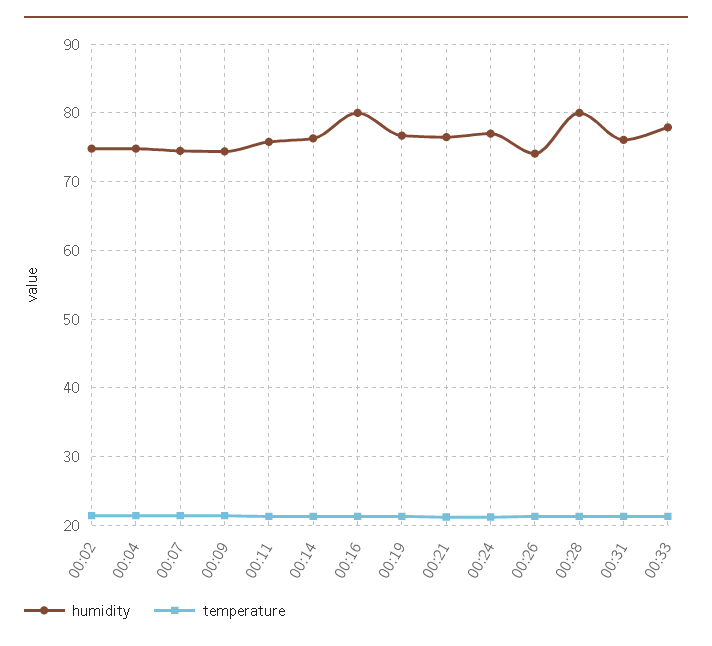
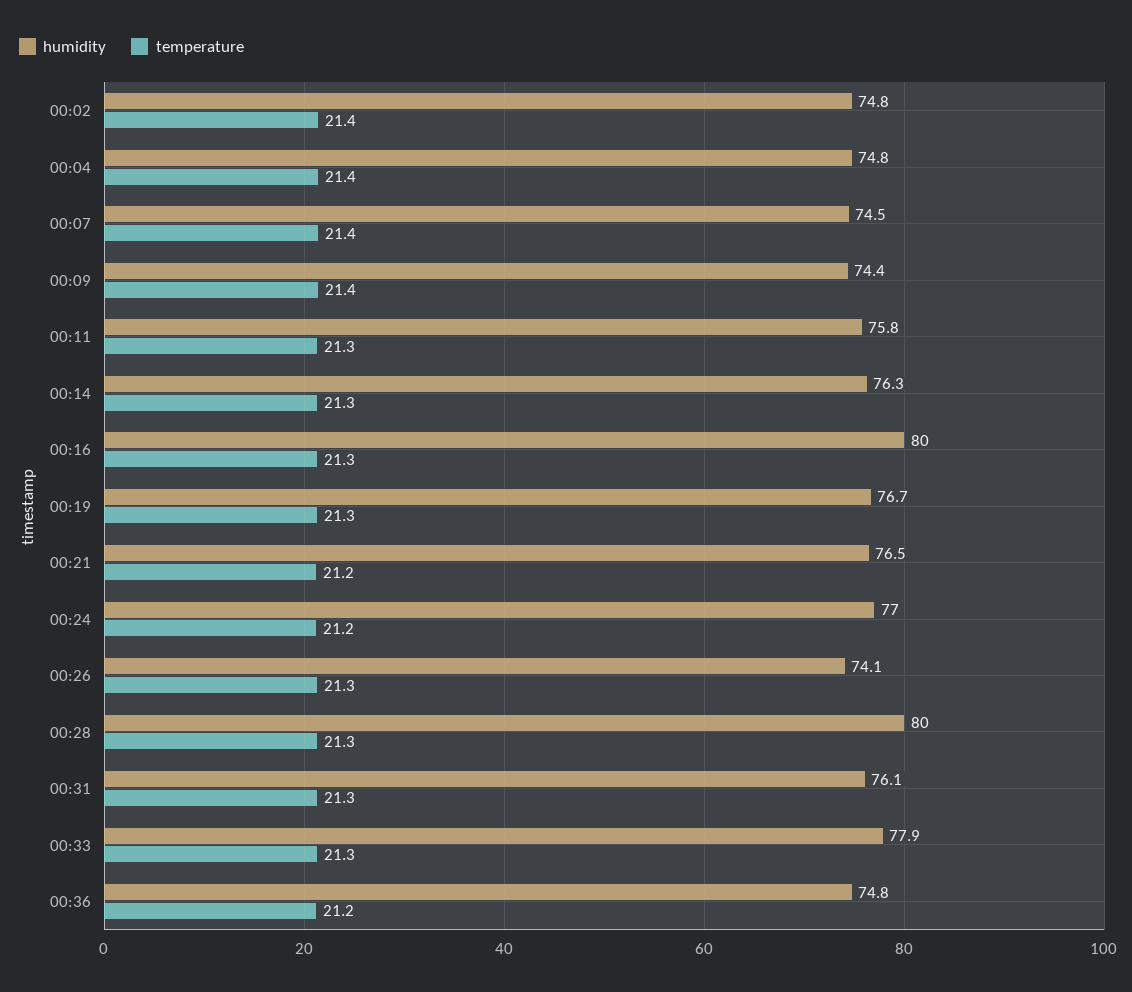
humidity, 00:36: none -> 74.8
temperature, 00:36: none -> 21.2

